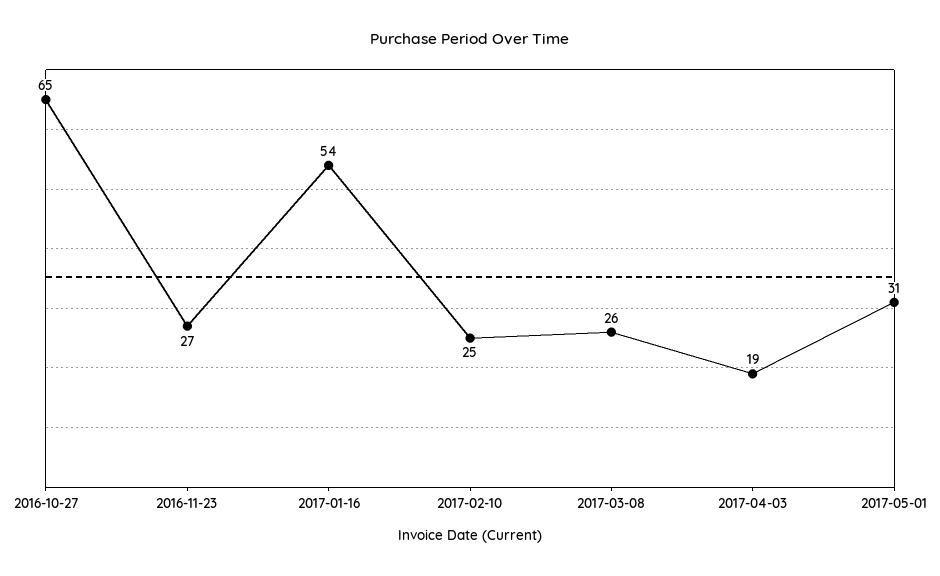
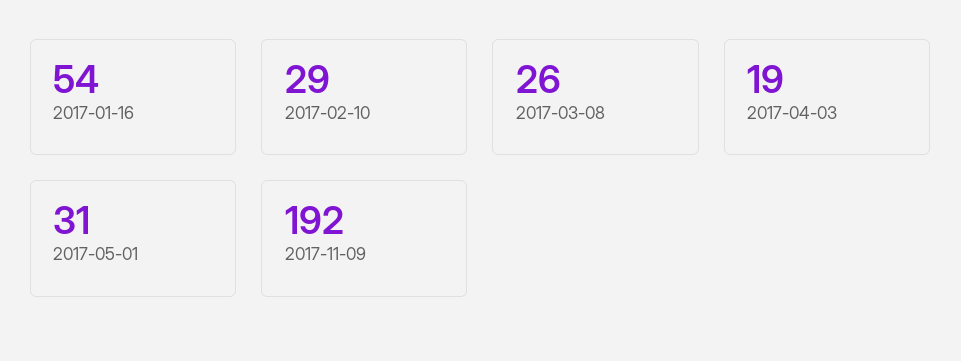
2016-10-27: 65 -> none
2016-11-23: 27 -> none
2017-02-10: 25 -> 29
2017-11-09: none -> 192

